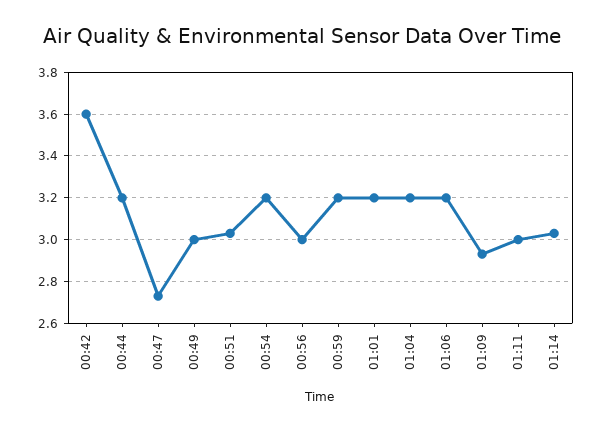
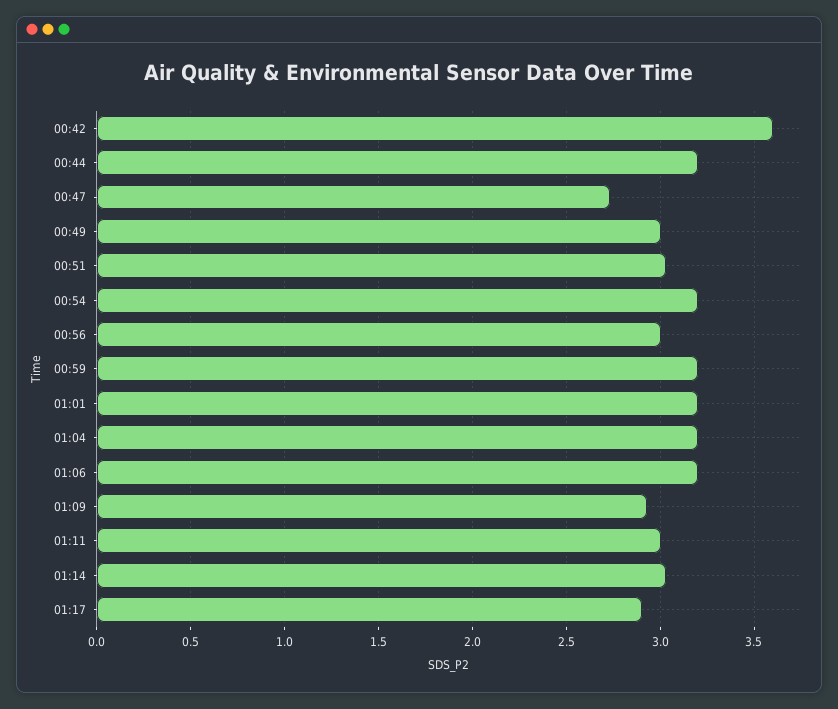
01:17: none -> 2.9

